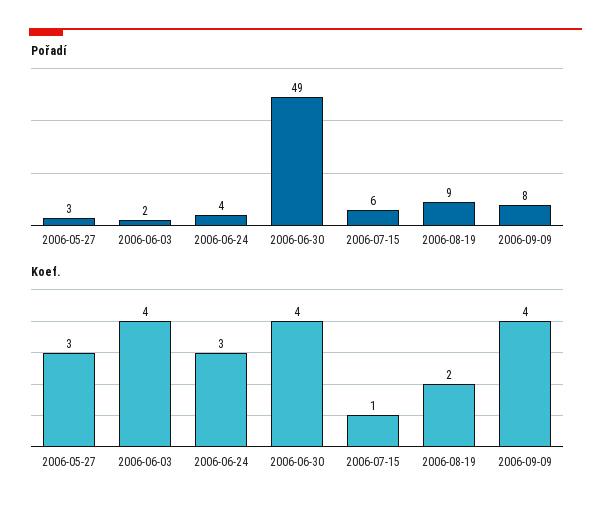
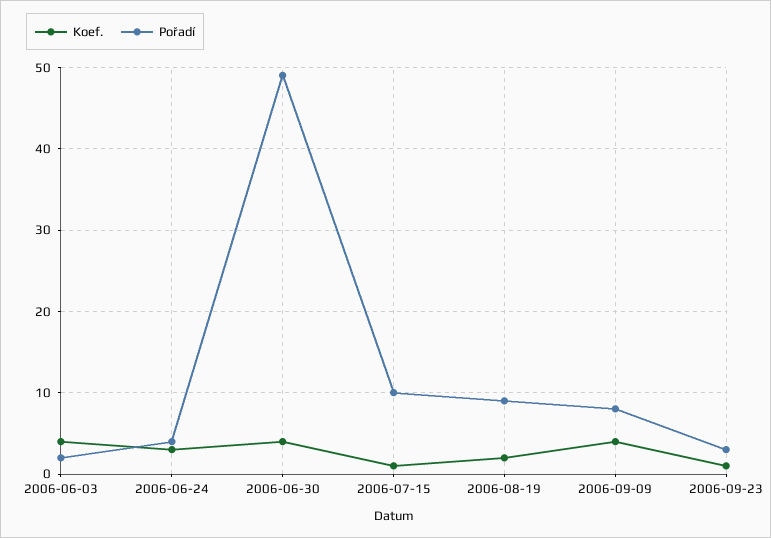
Pořadí, 2006-05-27: 3 -> none
Pořadí, 2006-07-15: 6 -> 10
Koef., 2006-05-27: 3 -> none
Koef., 2006-09-23: none -> 1
Pořadí, 2006-09-23: none -> 3

